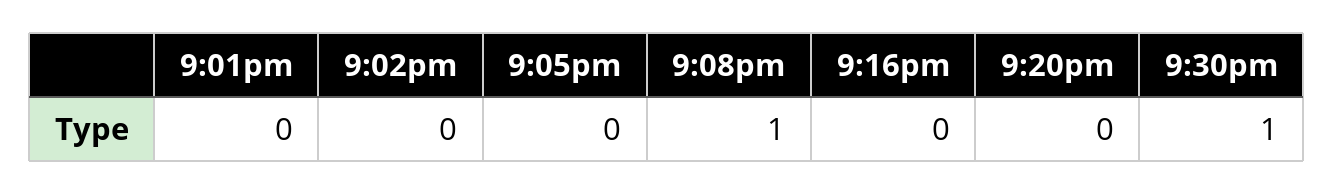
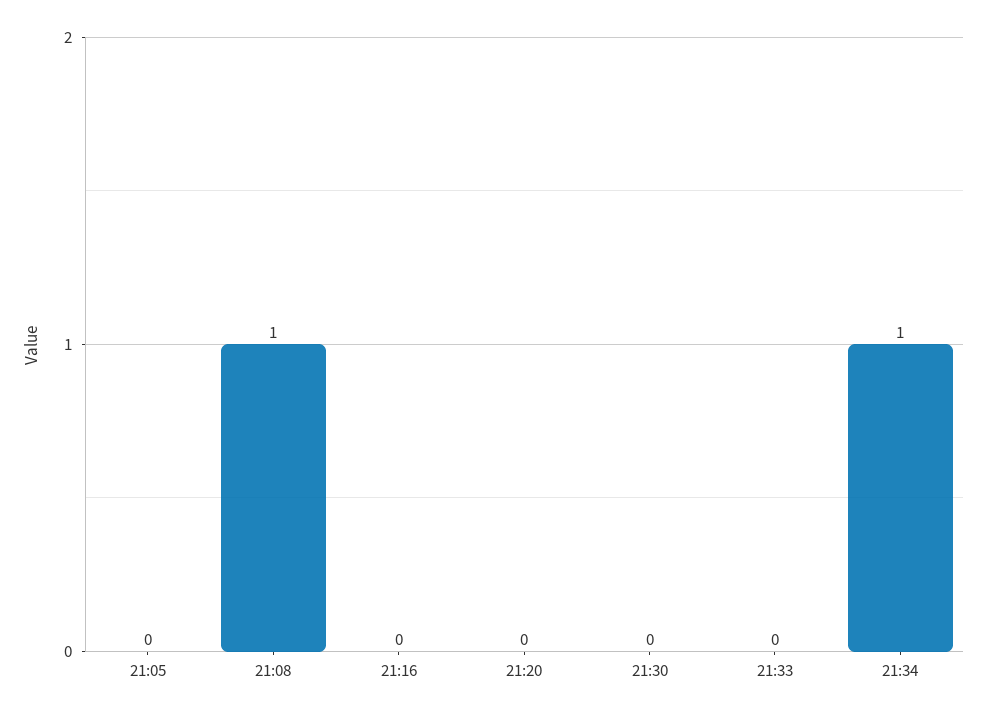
9:01pm: 0 -> none
9:02pm: 0 -> none
9:30pm: 1 -> 0
21:33: none -> 0
21:34: none -> 1

